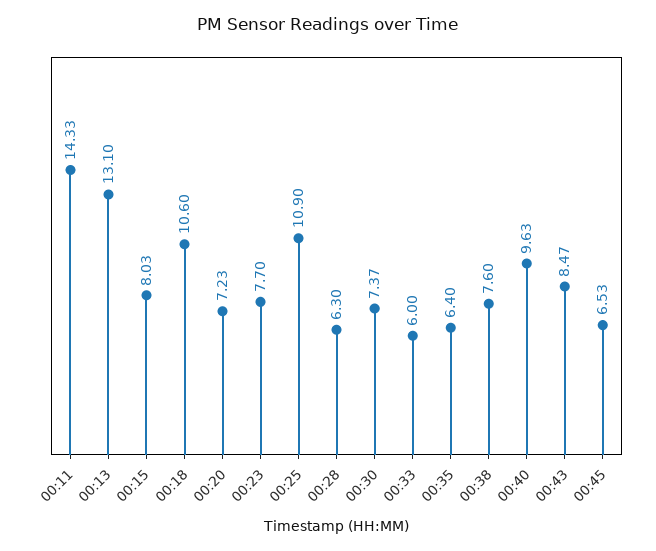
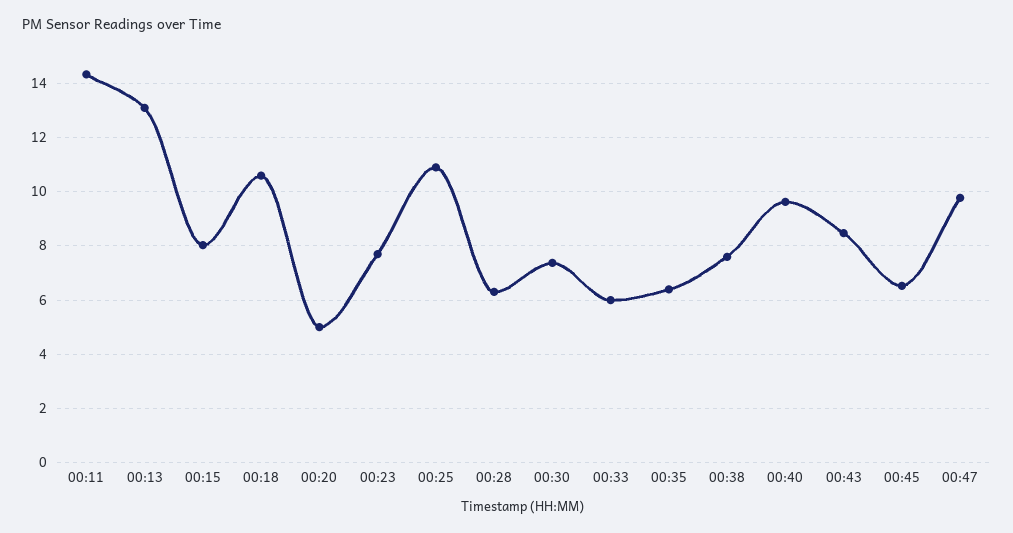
00:20: 7.23 -> 5
00:47: none -> 9.75

